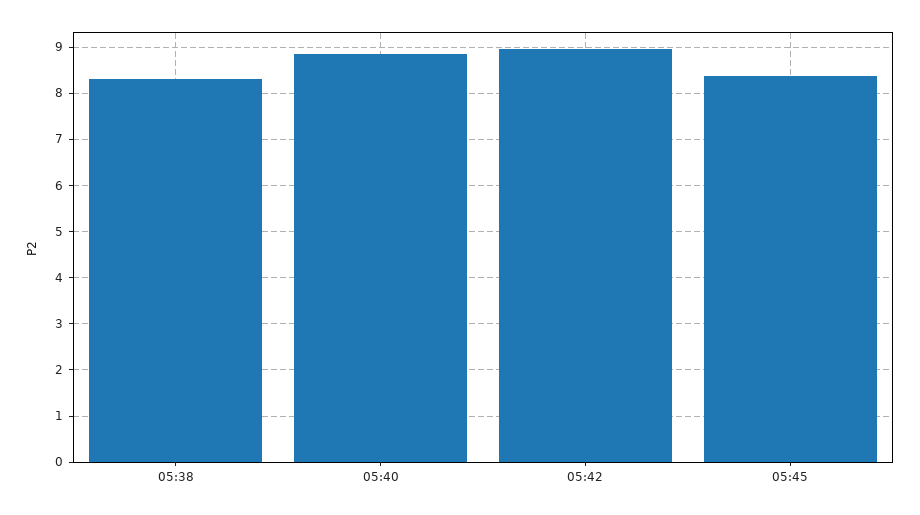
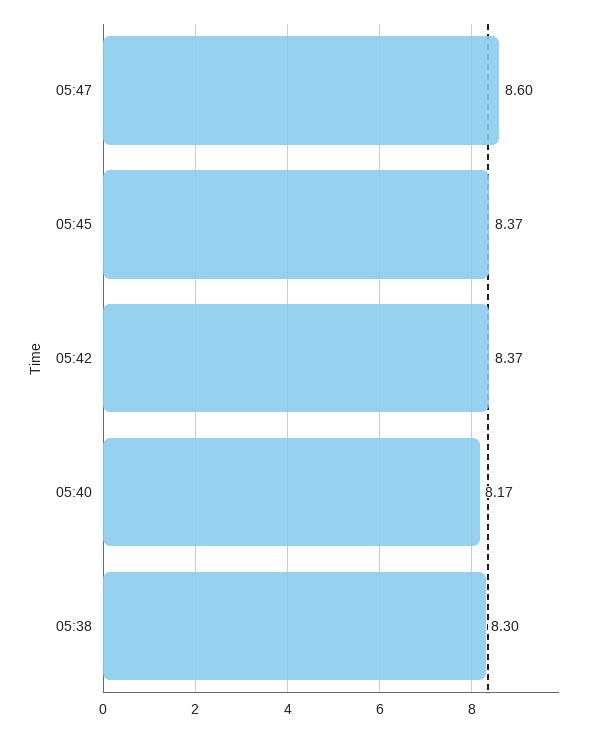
05:40: 8.8 -> 8.17
05:42: 9 -> 8.37
05:47: none -> 8.6

